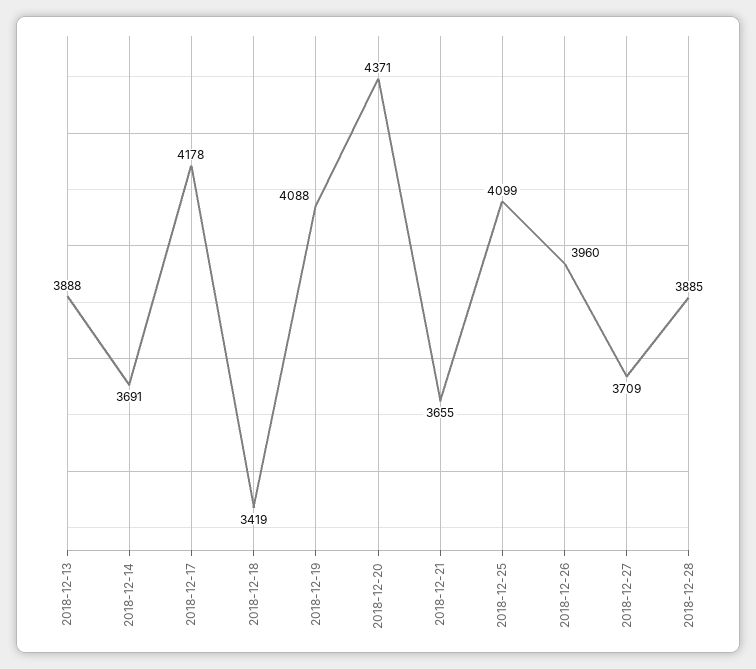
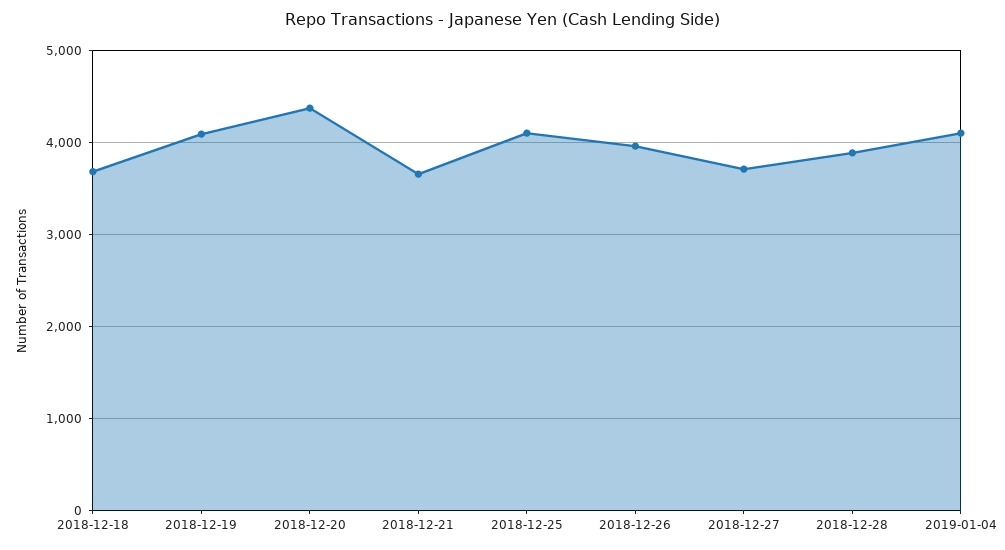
2018-12-13: 3888 -> none
2018-12-14: 3691 -> none
2018-12-17: 4178 -> none
2018-12-18: 3419 -> 3700
2019-01-04: none -> 4100

